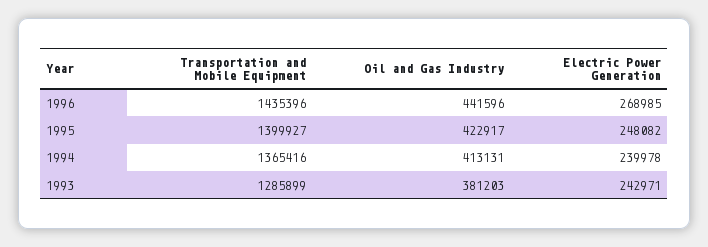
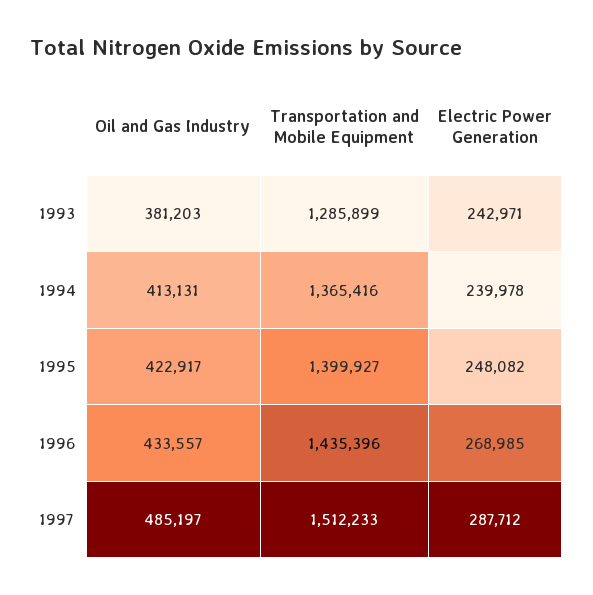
Oil and Gas Industry, 1996: 441596 -> 433557
Oil and Gas Industry, 1997: none -> 485197
Transportation and Mobile Equipment, 1997: none -> 1512233
Electric Power Generation, 1997: none -> 287712

